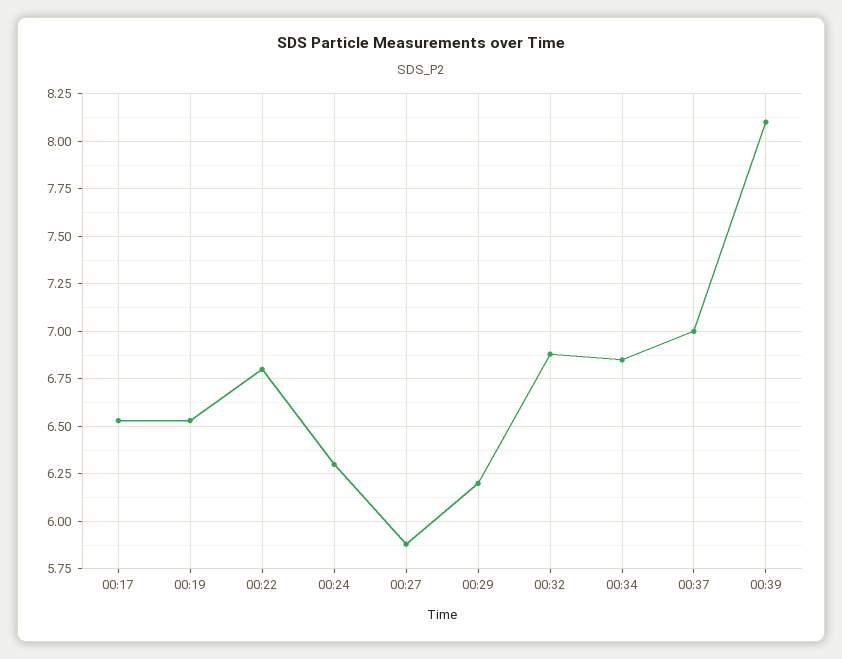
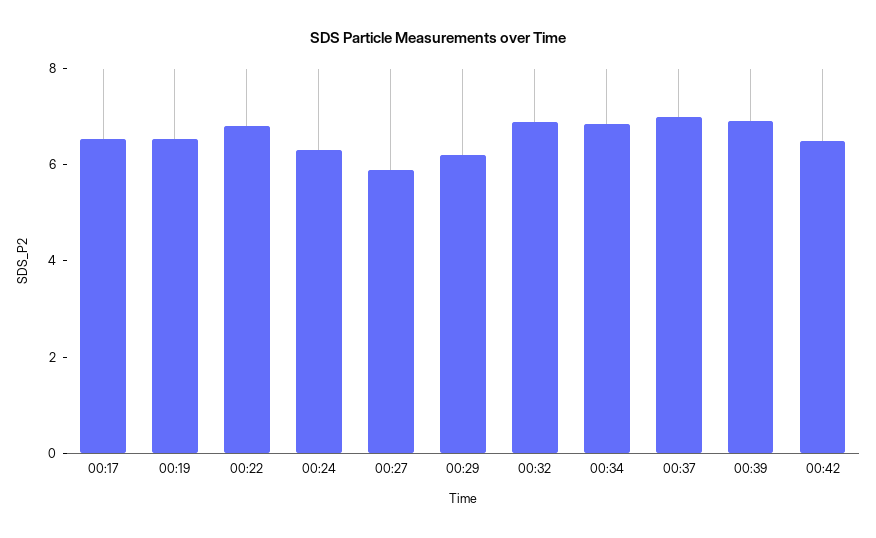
00:39: 8.1 -> 7
00:42: none -> 6.5

